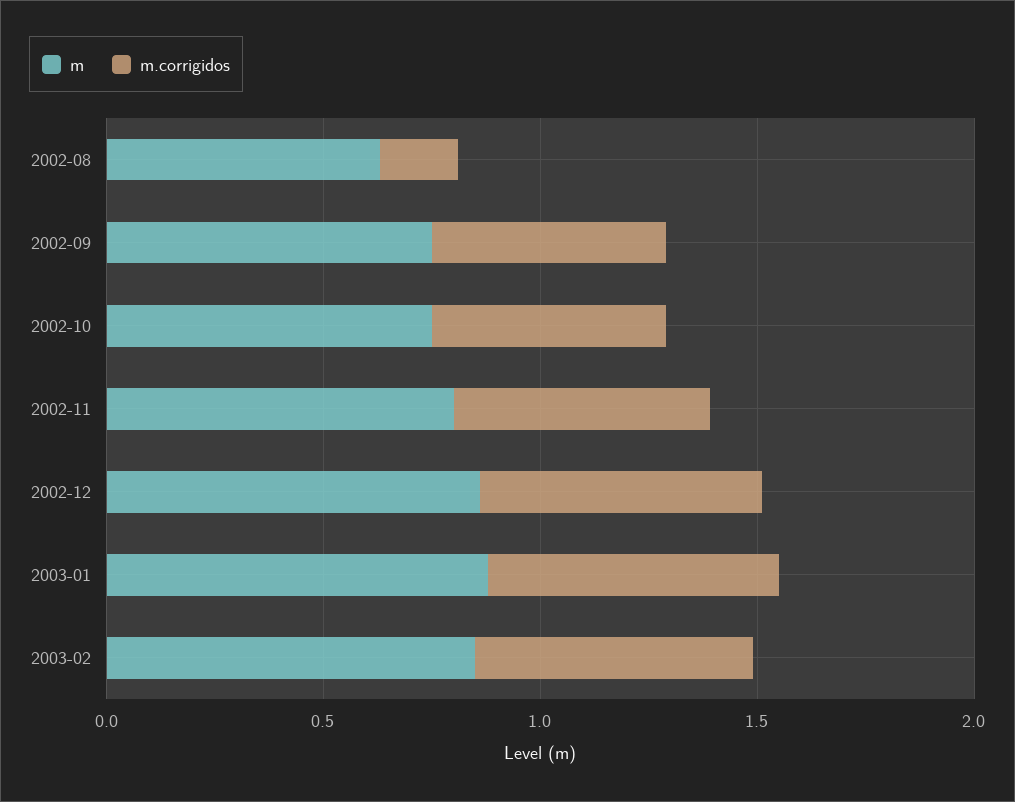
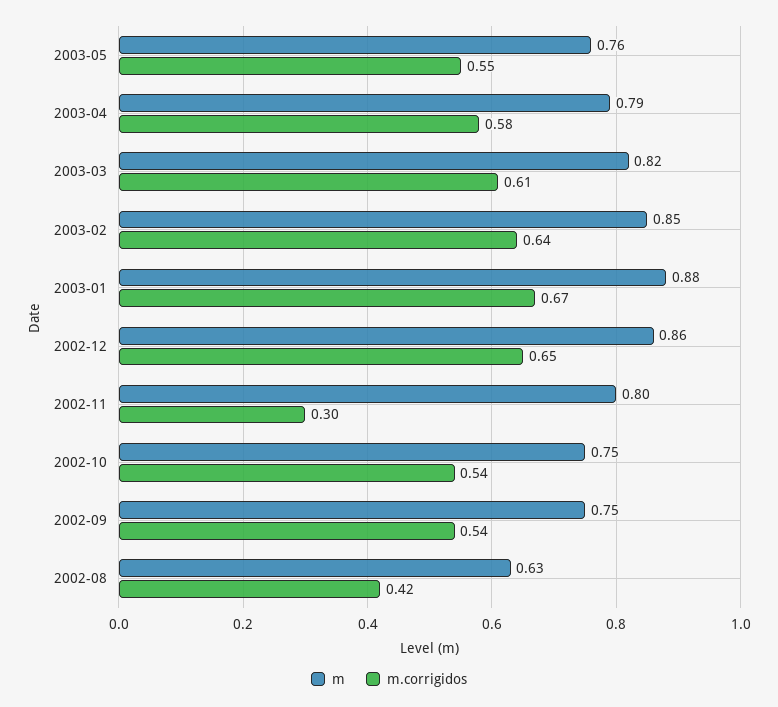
m.corrigidos, 2002-08: 0.2 -> 0.42
m.corrigidos, 2002-11: 0.6 -> 0.3
m, 2003-05: none -> 0.76
m.corrigidos, 2003-05: none -> 0.55
m, 2003-04: none -> 0.79
m.corrigidos, 2003-04: none -> 0.58
m, 2003-03: none -> 0.82
m.corrigidos, 2003-03: none -> 0.61

